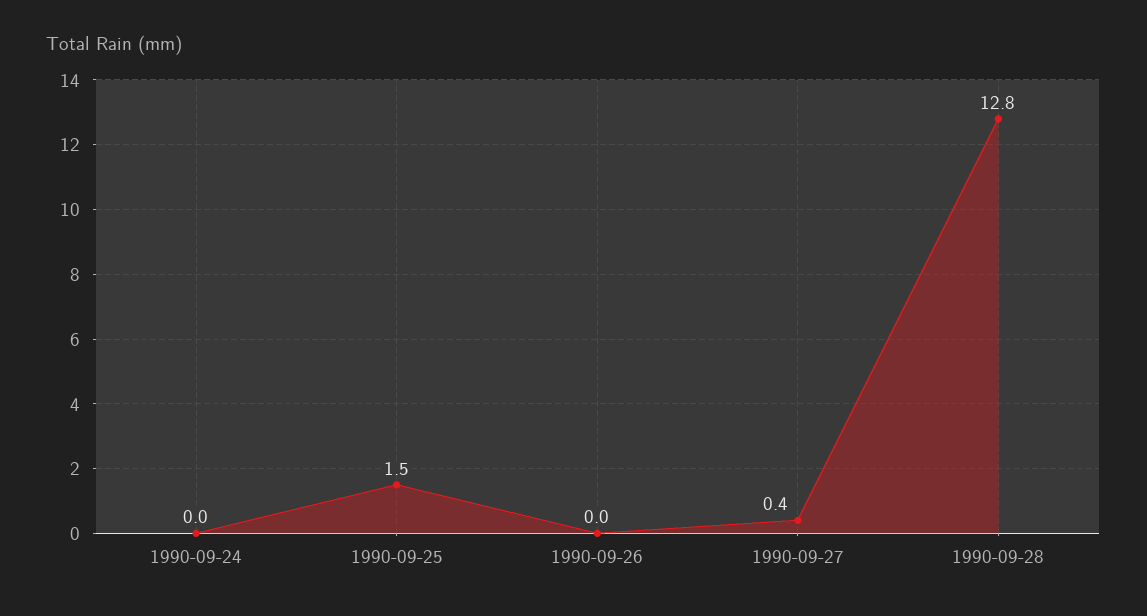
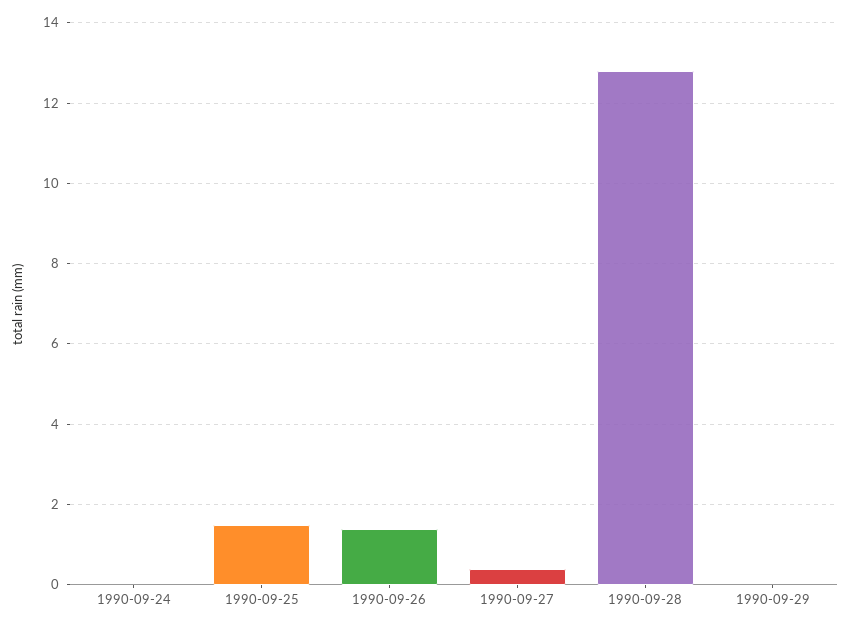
1990-09-26: 0 -> 1.5
1990-09-29: none -> 0

